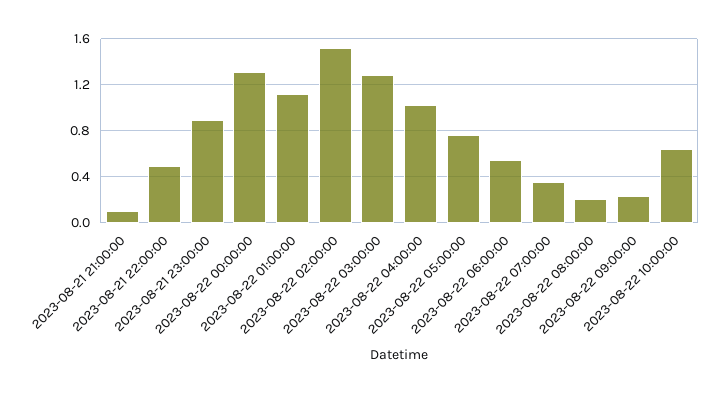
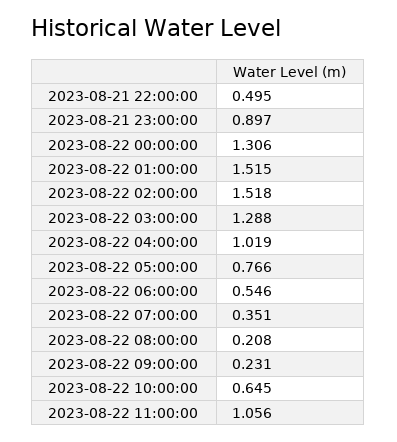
2023-08-21 21:00:00: 0.1 -> none
2023-08-22 01:00:00: 1.1 -> 1.515
2023-08-22 11:00:00: none -> 1.056

